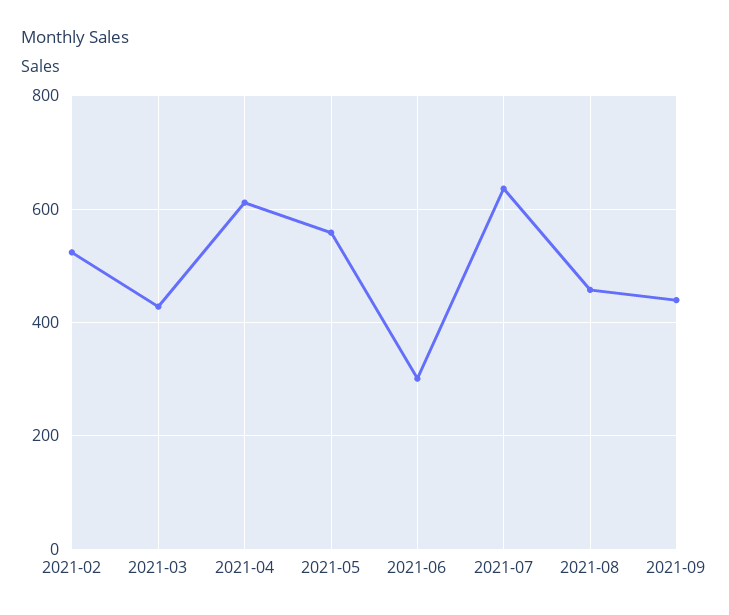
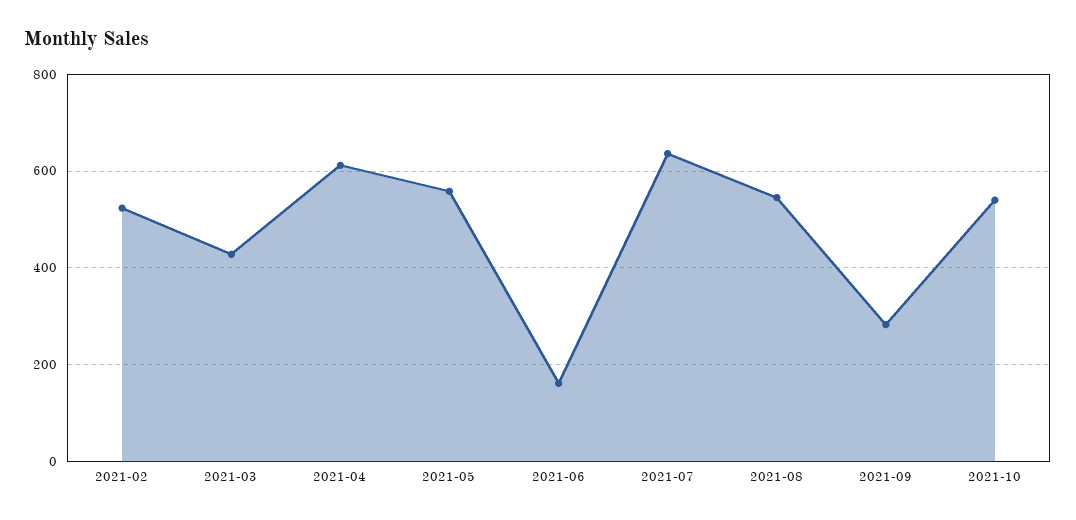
2021-06: 300 -> 160
2021-08: 460 -> 540
2021-09: 440 -> 280
2021-10: none -> 540

